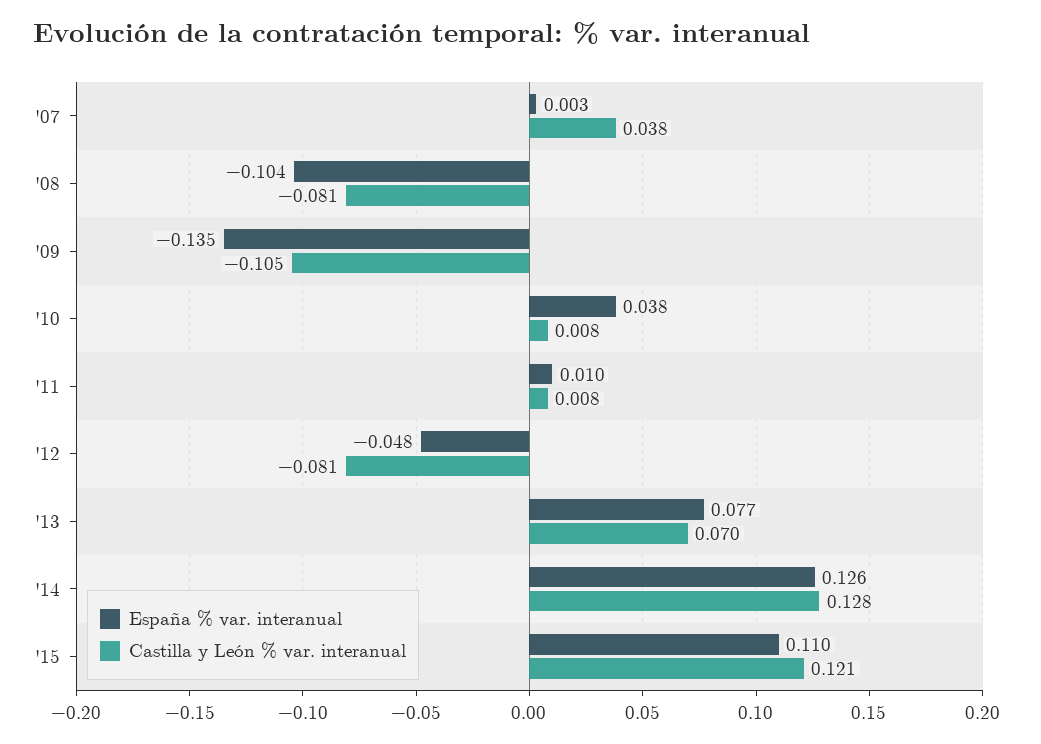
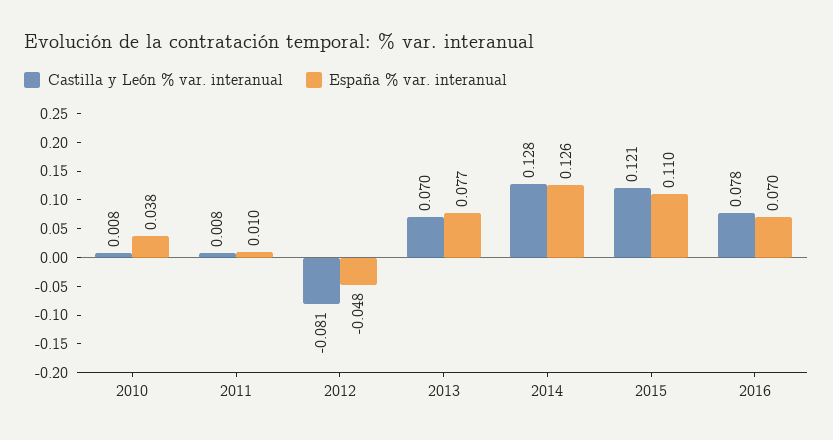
España % var. interanual, '07: 0.003 -> none
Castilla y León % var. interanual, '07: 0.038 -> none
España % var. interanual, '08: -0.104 -> none
Castilla y León % var. interanual, '08: -0.081 -> none
España % var. interanual, '09: -0.135 -> none
Castilla y León % var. interanual, '09: -0.105 -> none
Castilla y León % var. interanual, 2016: none -> 0.078
España % var. interanual, 2016: none -> 0.07

